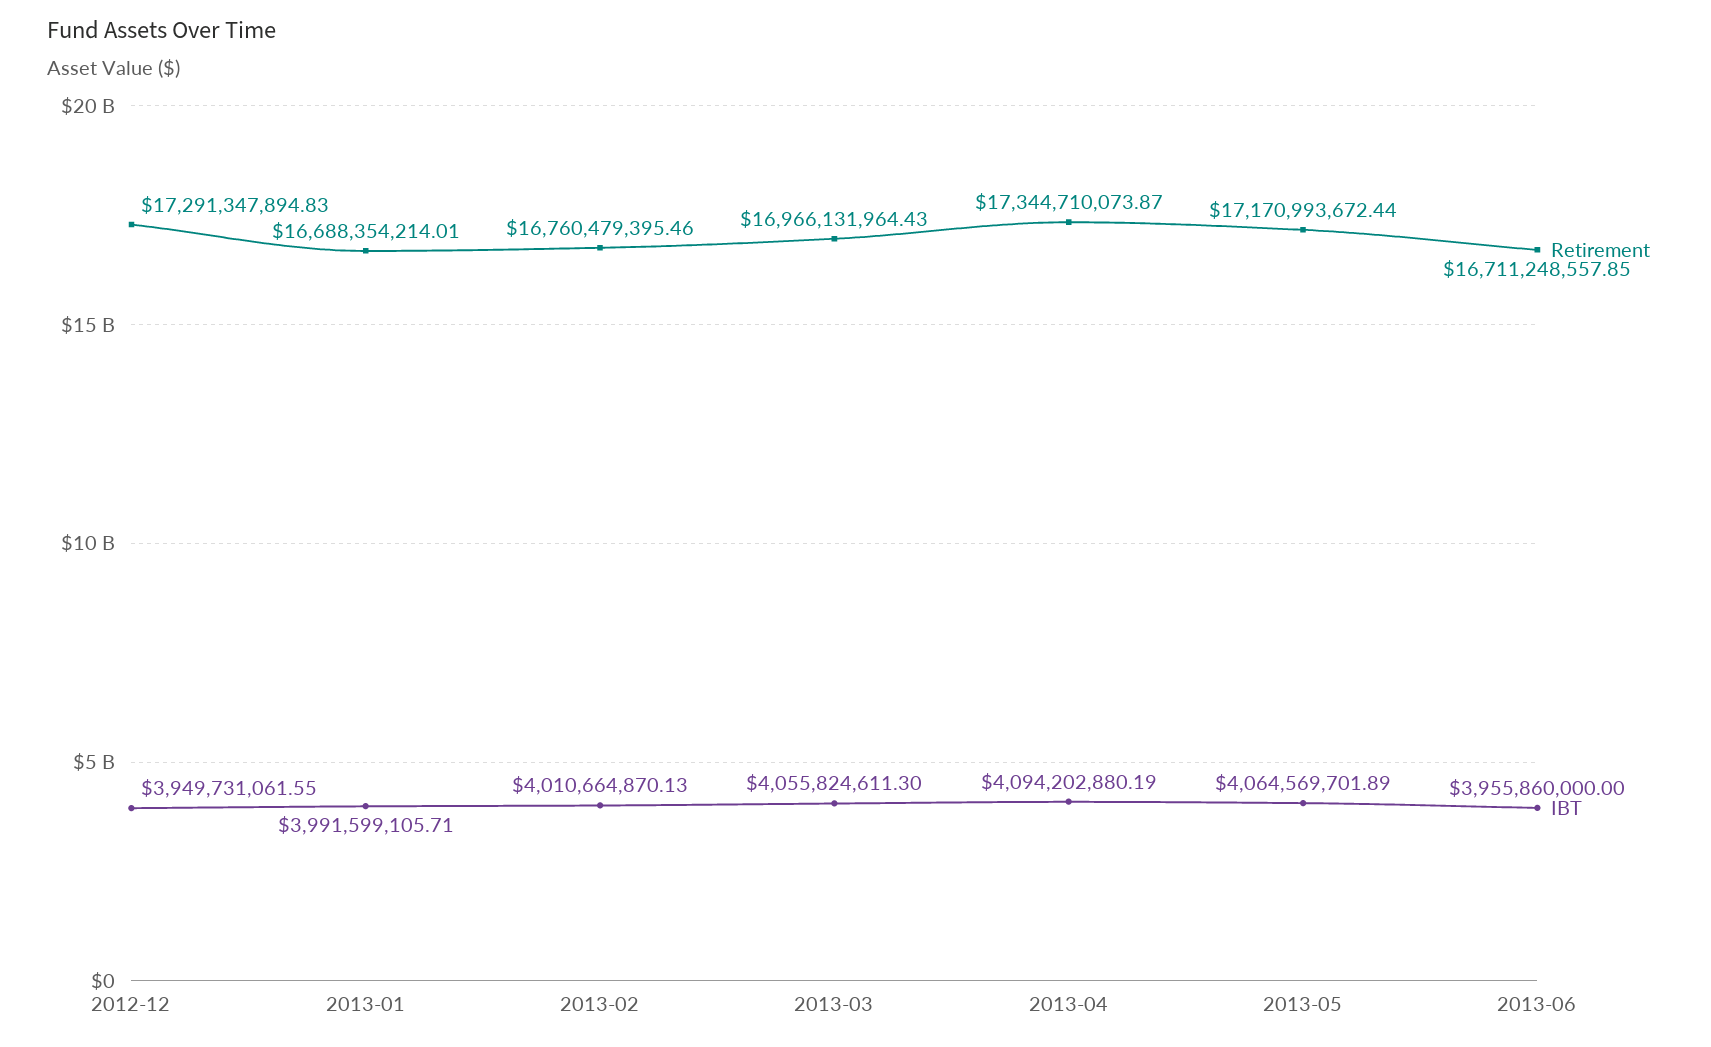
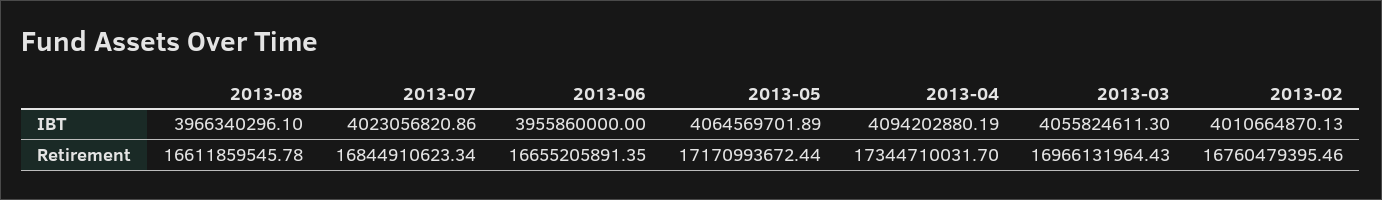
Retirement, 2012-12: 17291347894.83 -> none
IBT, 2012-12: 3949731061.55 -> none
Retirement, 2013-01: 16688354214.01 -> none
IBT, 2013-01: 3991599105.71 -> none
Retirement, 2013-04: 17344710073.87 -> 17344710031.7
Retirement, 2013-06: 16711248557.85 -> 16655205891.35
IBT, 2013-08: none -> 3966340296.1
IBT, 2013-07: none -> 4023056820.86
Retirement, 2013-08: none -> 16611859545.78
Retirement, 2013-07: none -> 16844910623.34

